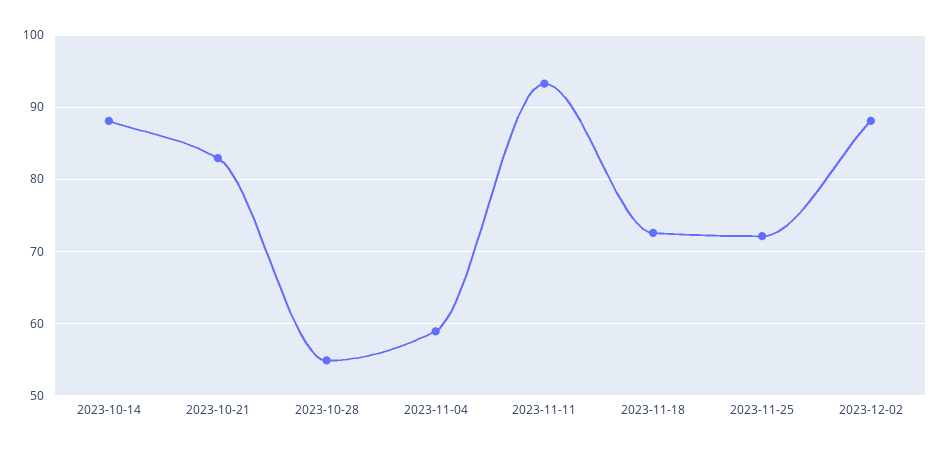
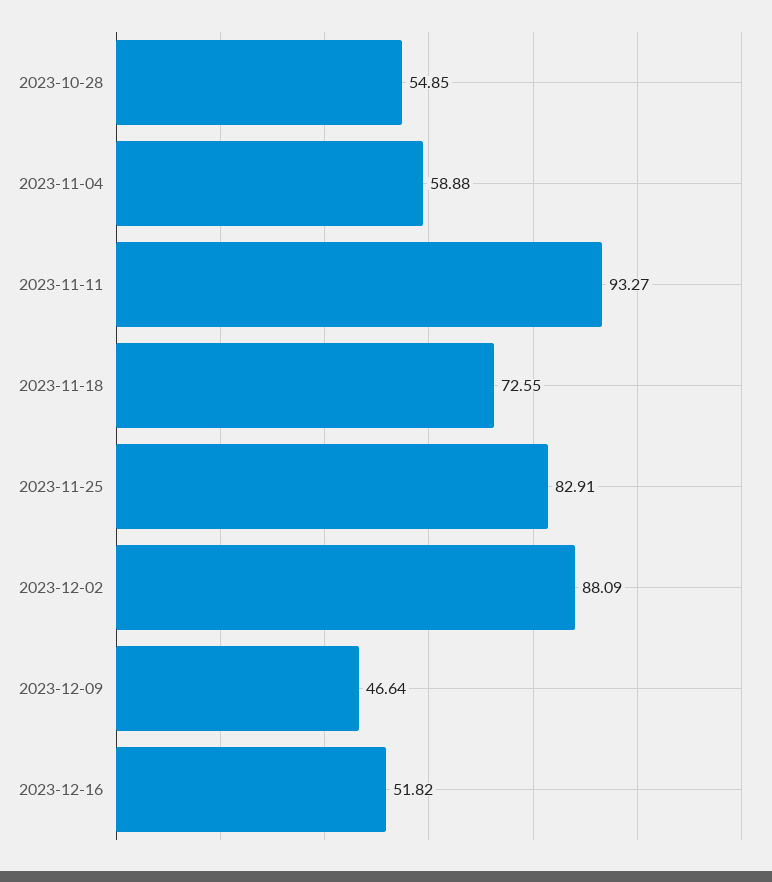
2023-10-14: 88 -> none
2023-10-21: 83 -> none
2023-11-25: 72 -> 82.91
2023-12-09: none -> 46.64
2023-12-16: none -> 51.82

